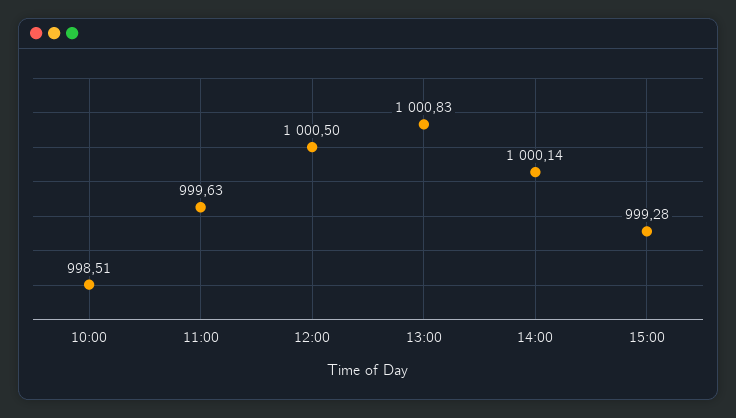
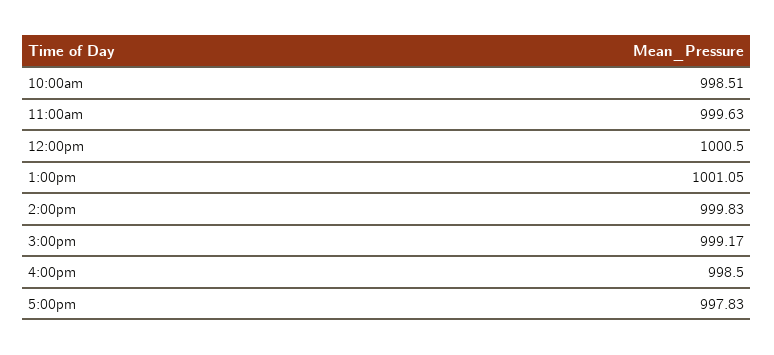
13:00: 1000.83 -> 1001.05
14:00: 1000.14 -> 999.83
15:00: 999.28 -> 999.17
4:00pm: none -> 998.5
5:00pm: none -> 997.83

